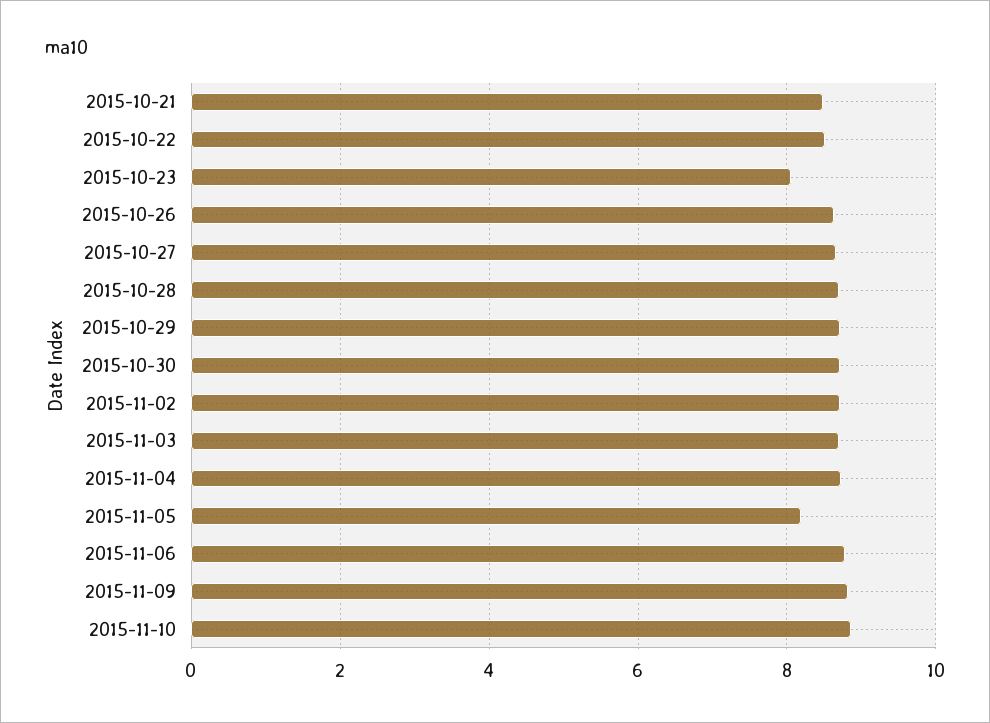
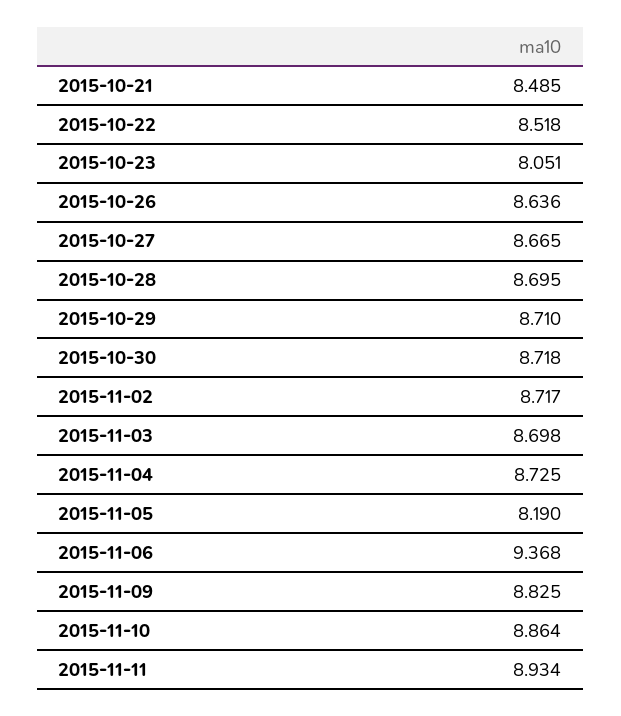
2015-11-06: 8.8 -> 9.368
2015-11-11: none -> 8.934

